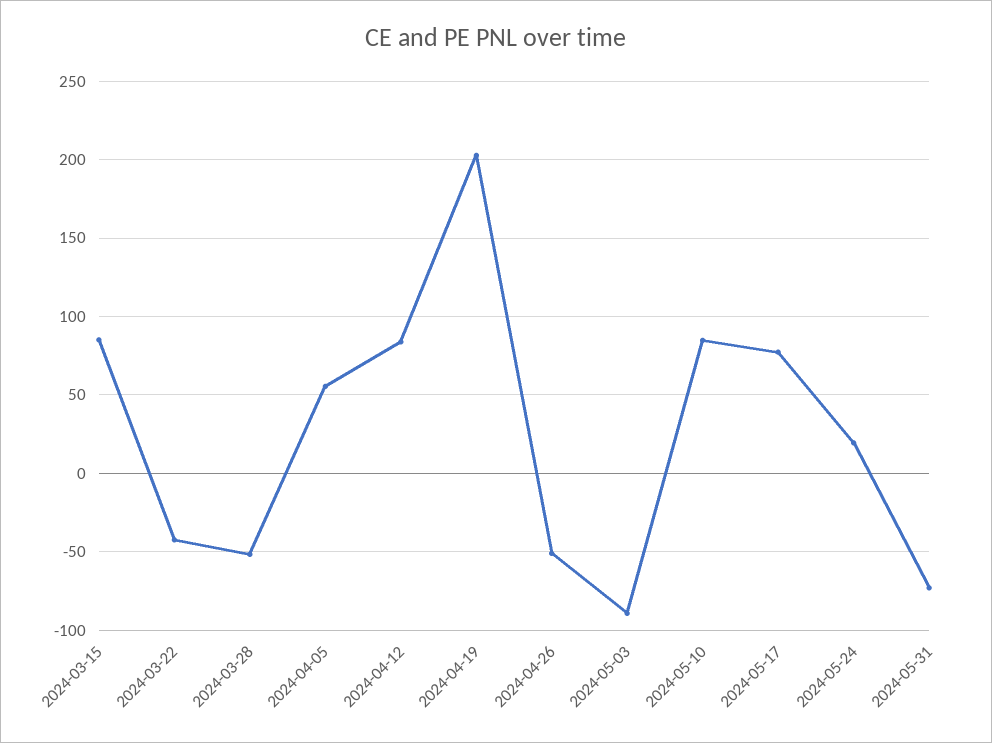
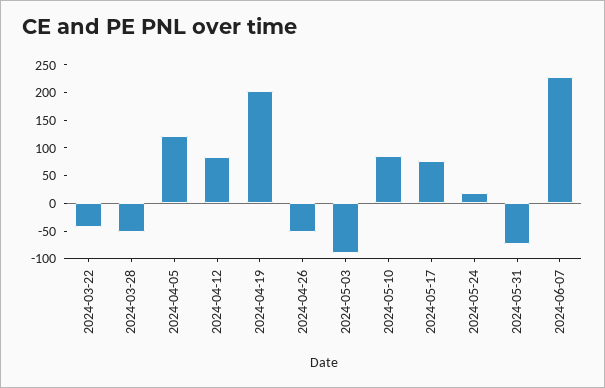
2024-03-15: 85 -> none
2024-04-05: 55 -> 125
2024-06-07: none -> 225

